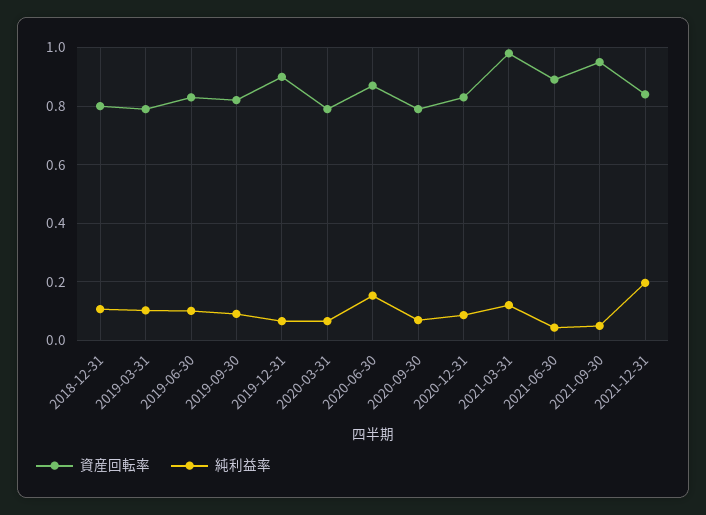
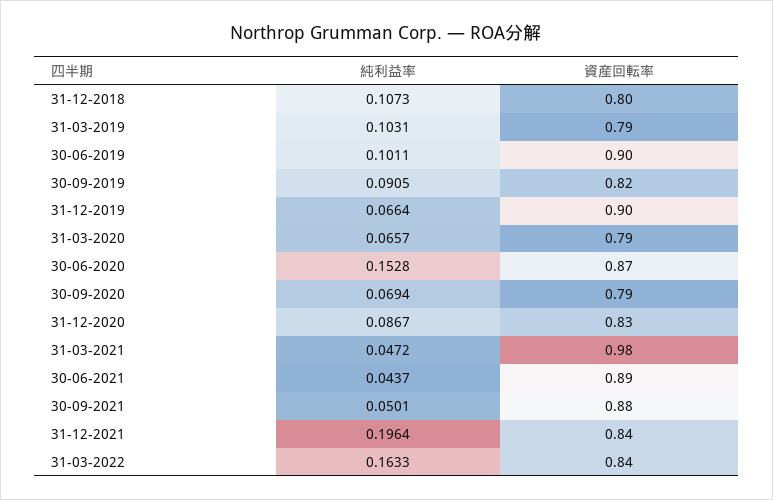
資産回転率, 2019-06-30: 0.825 -> 0.9
純利益率, 2021-03-31: 0.125 -> 0.0472
資産回転率, 2021-09-30: 0.95 -> 0.88
純利益率, 31-03-2022: none -> 0.1633
資産回転率, 31-03-2022: none -> 0.84

